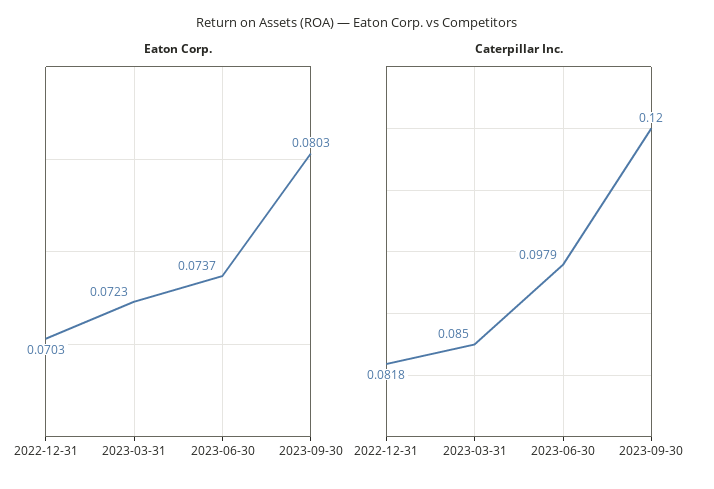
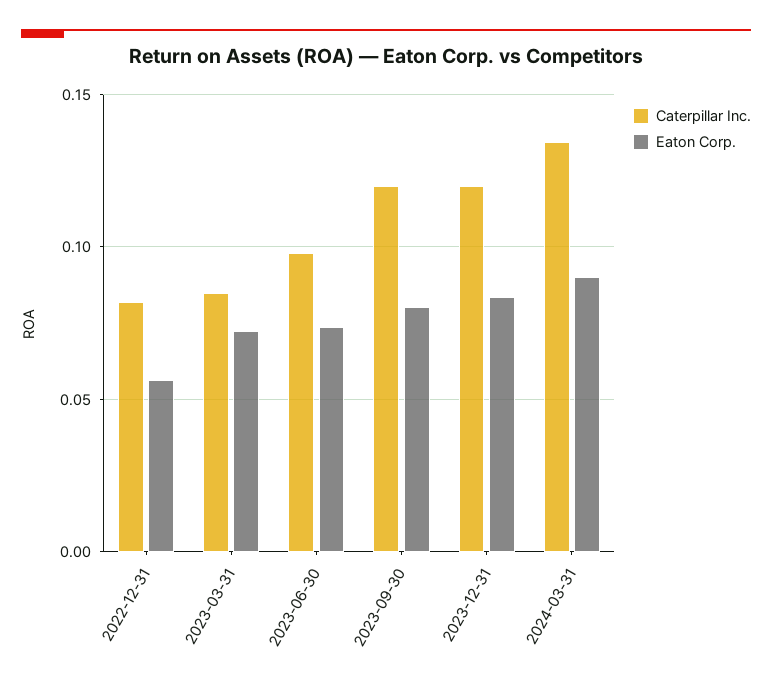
Eaton Corp., 2022-12-31: 0.0703 -> 0.055
Caterpillar Inc., 2023-12-31: none -> 0.12
Eaton Corp., 2023-12-31: none -> 0.085
Caterpillar Inc., 2024-03-31: none -> 0.135
Eaton Corp., 2024-03-31: none -> 0.09

